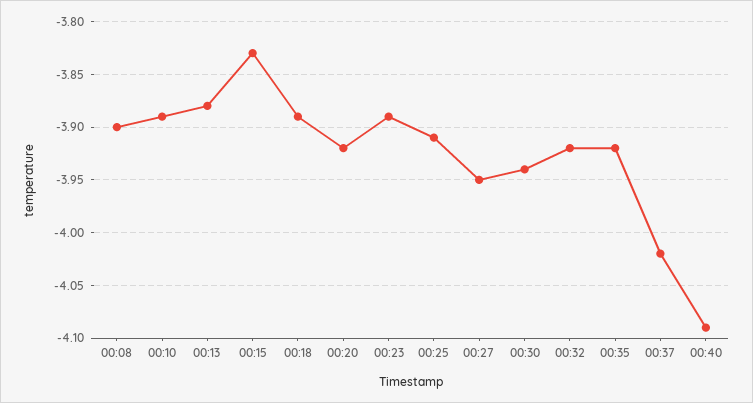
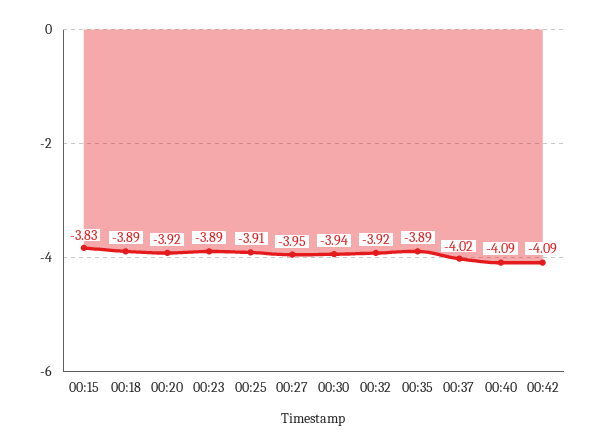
00:08: -3.9 -> none
00:10: -3.89 -> none
00:13: -3.88 -> none
00:35: -3.92 -> -3.89
00:42: none -> -4.09

